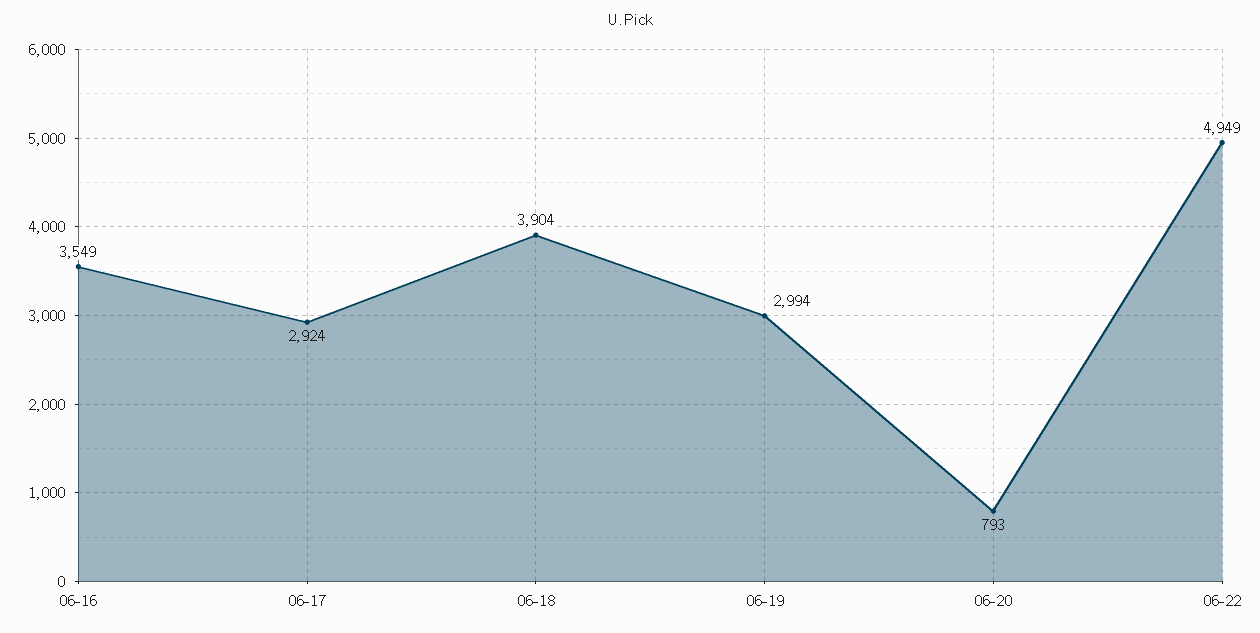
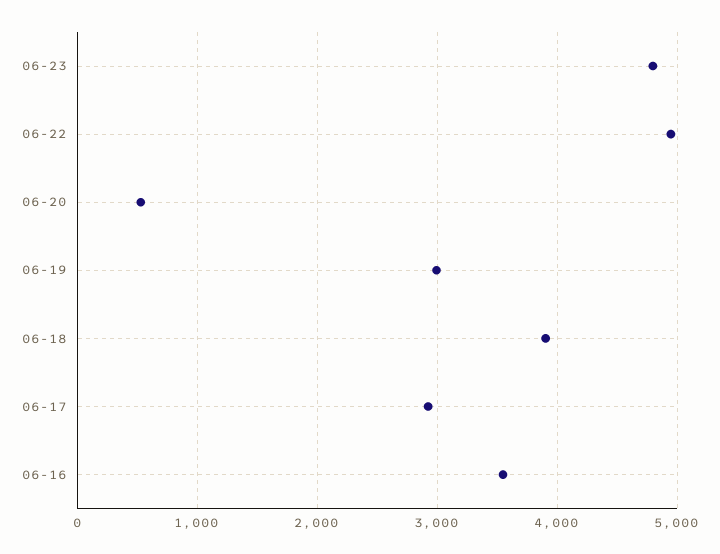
06-20: 793 -> 500
06-23: none -> 4800

